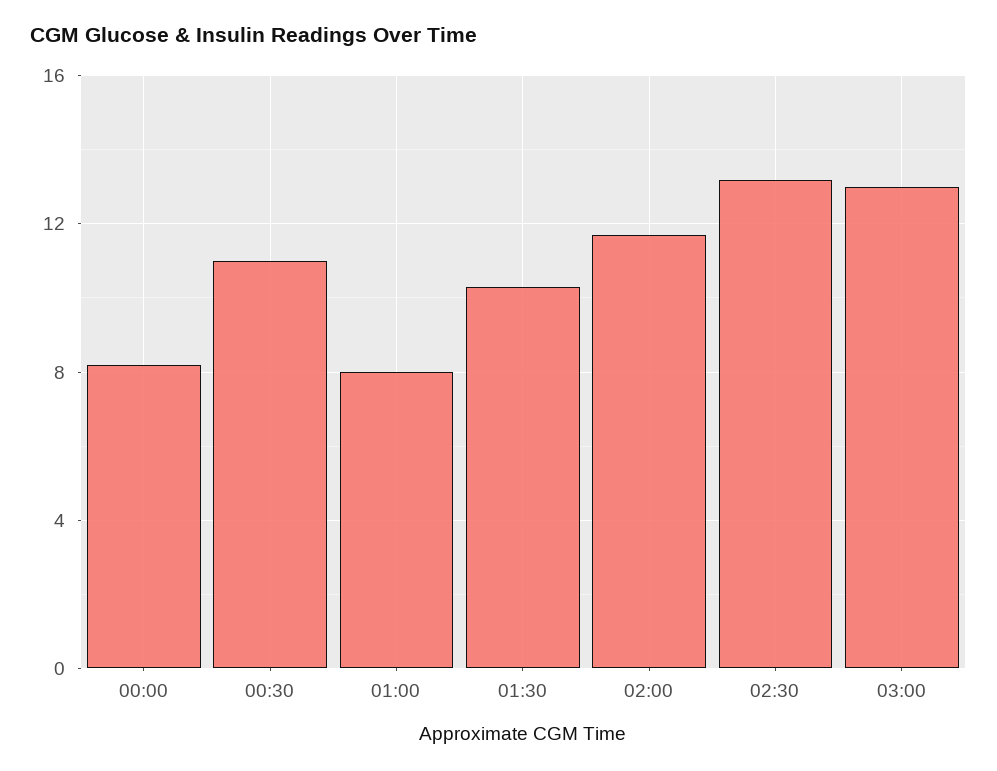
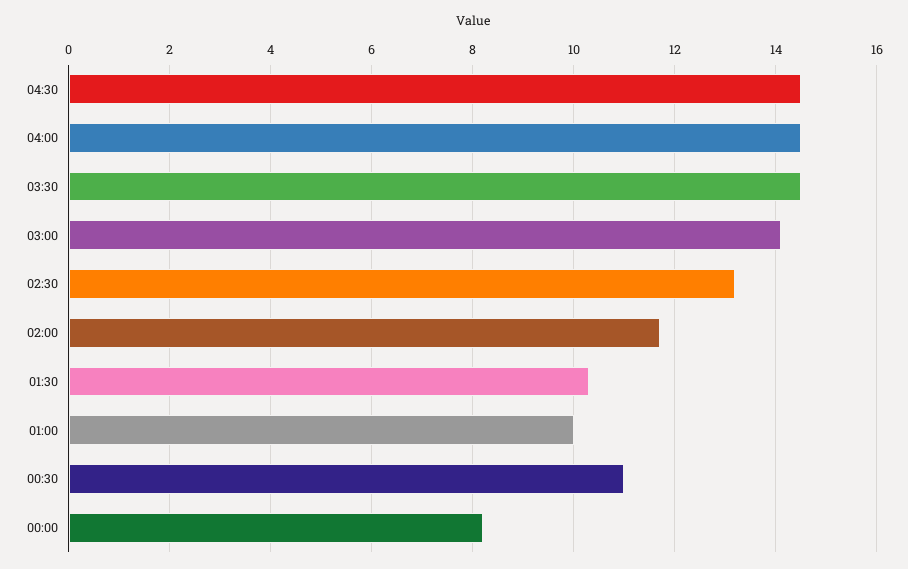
01:00: 8 -> 10
03:00: 13 -> 14
04:30: none -> 14.5
04:00: none -> 14.5
03:30: none -> 14.5

